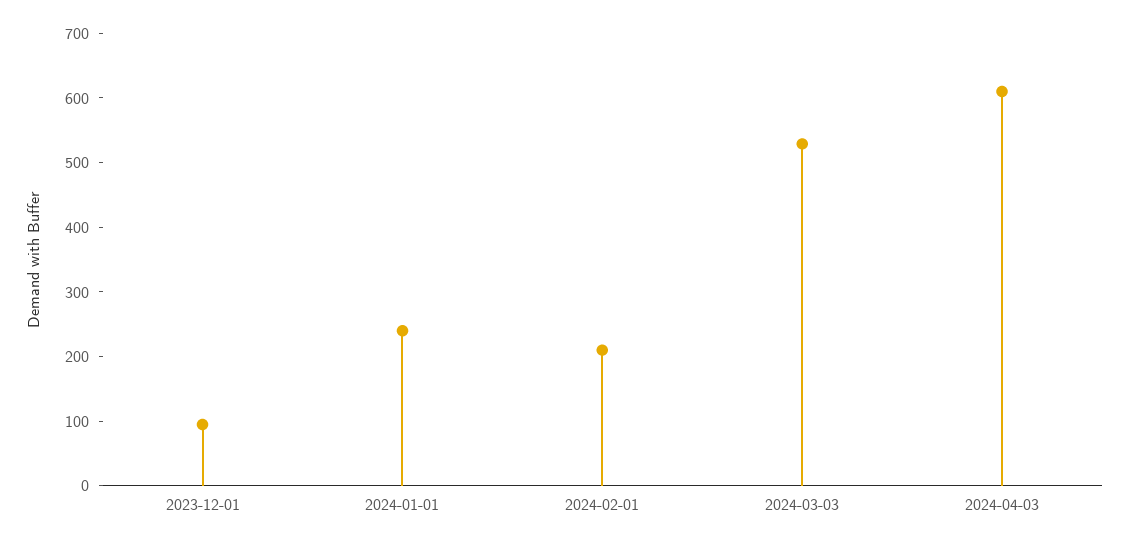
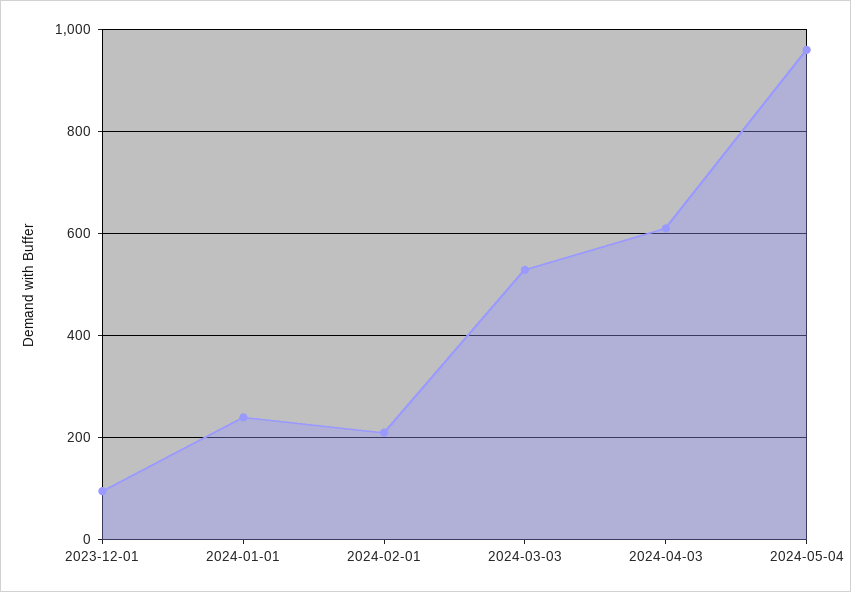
2024-05-04: none -> 960

